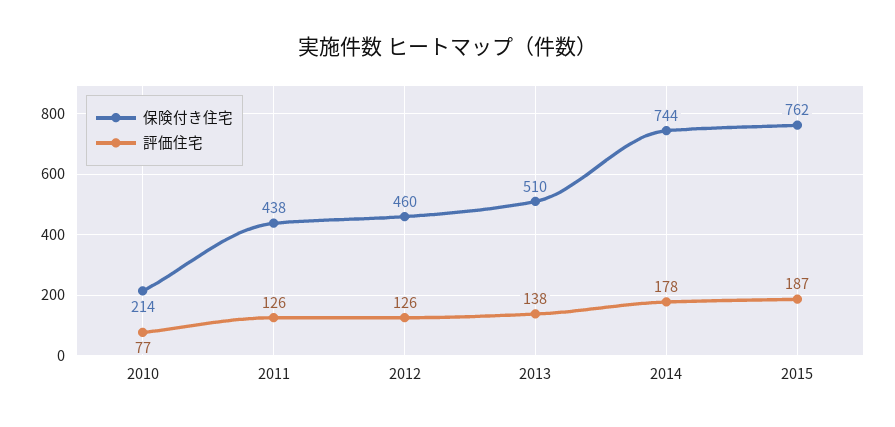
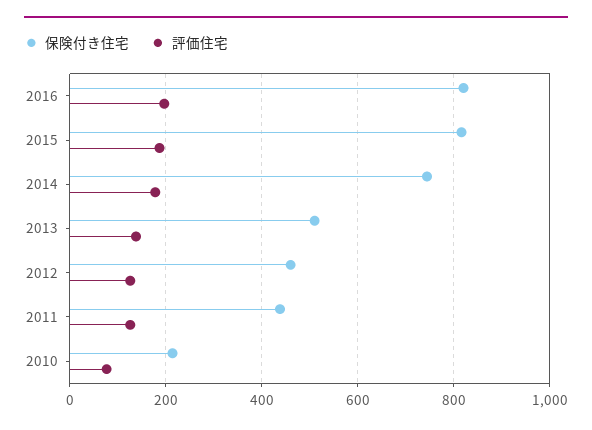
保険付き住宅, 2015: 762 -> 820
保険付き住宅, 2016: none -> 820
評価住宅, 2016: none -> 200

